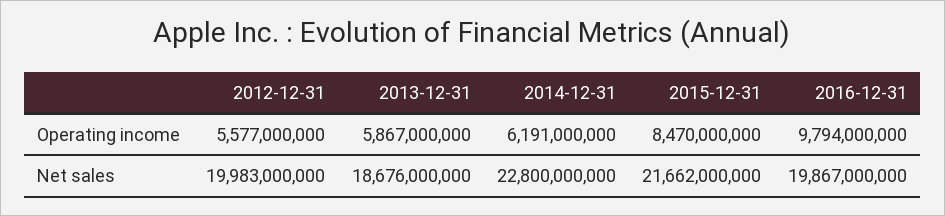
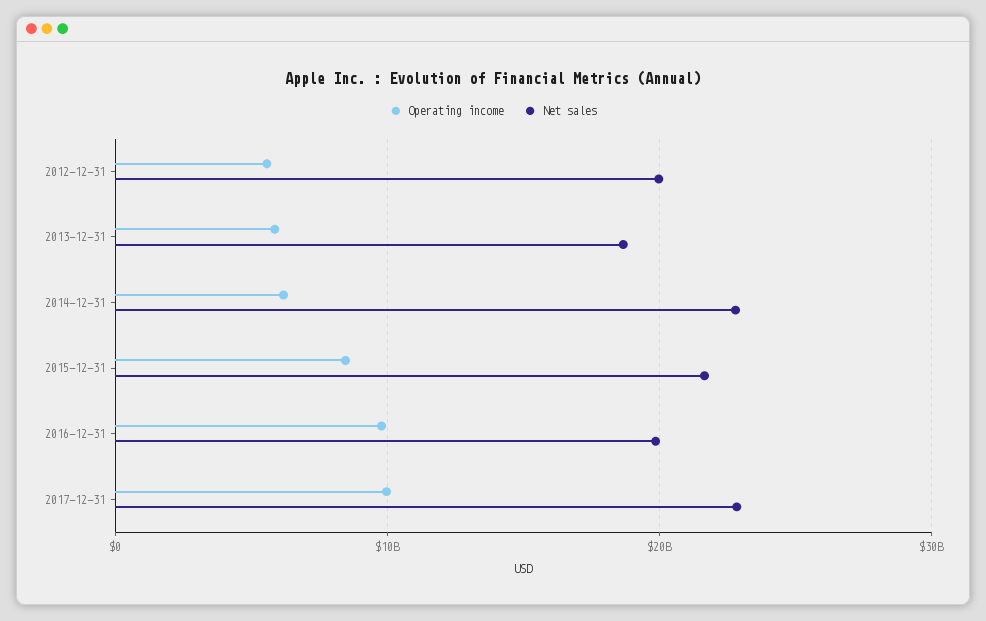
Operating income, 2017-12-31: none -> 10000000000
Net sales, 2017-12-31: none -> 23000000000

